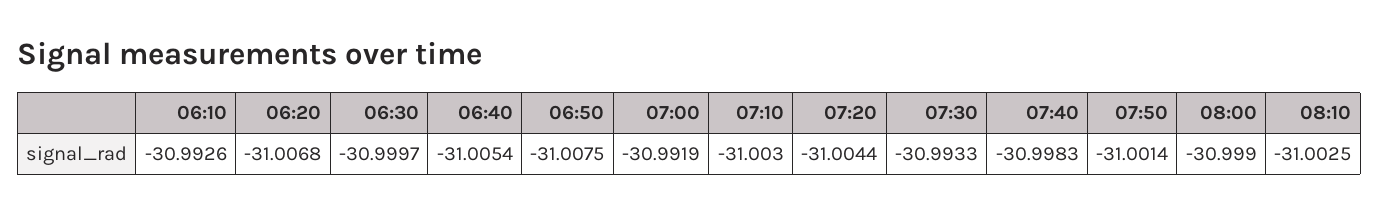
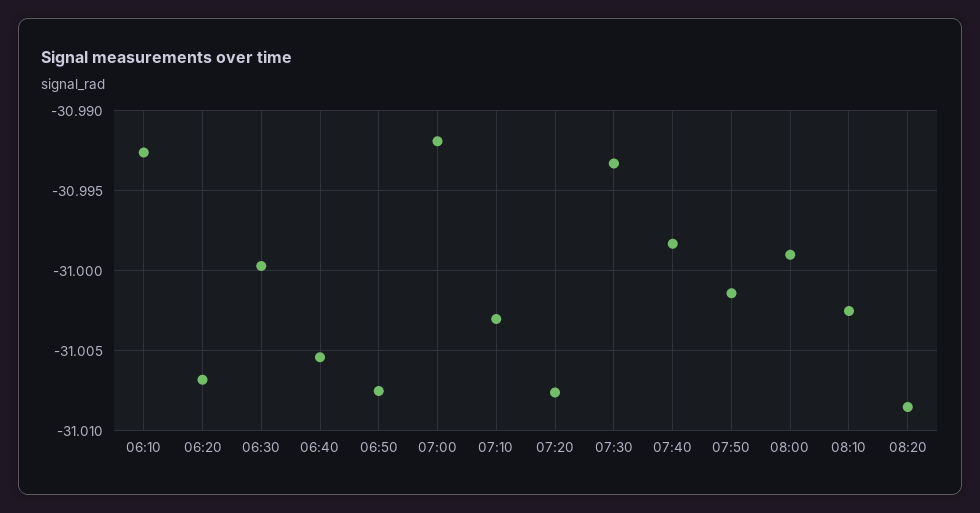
07:20: -31.0044 -> -31.0075
08:20: none -> -31.0085

